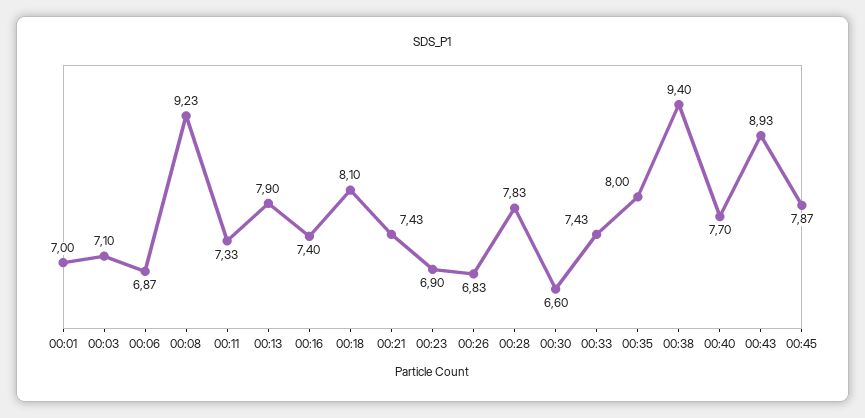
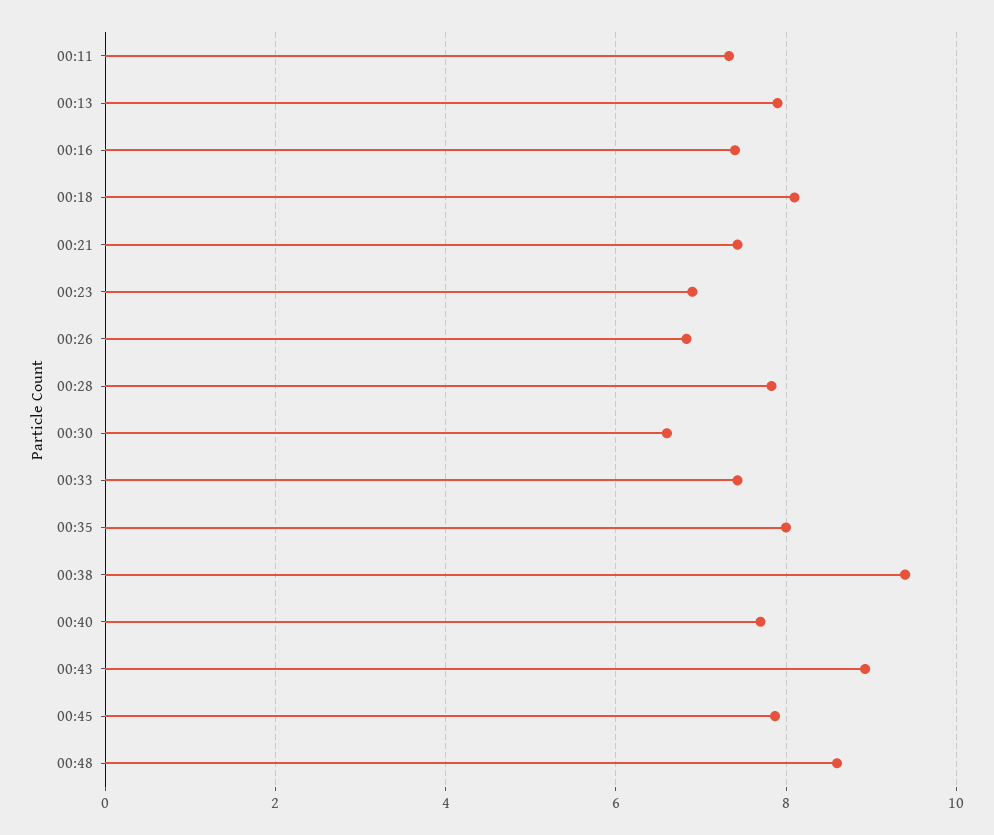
00:01: 7 -> none
00:03: 7.1 -> none
00:06: 6.87 -> none
00:08: 9.23 -> none
00:48: none -> 8.6

